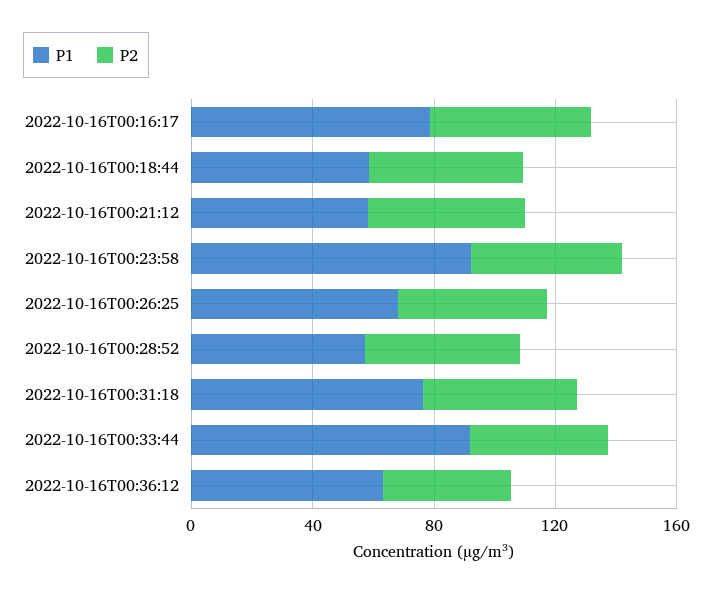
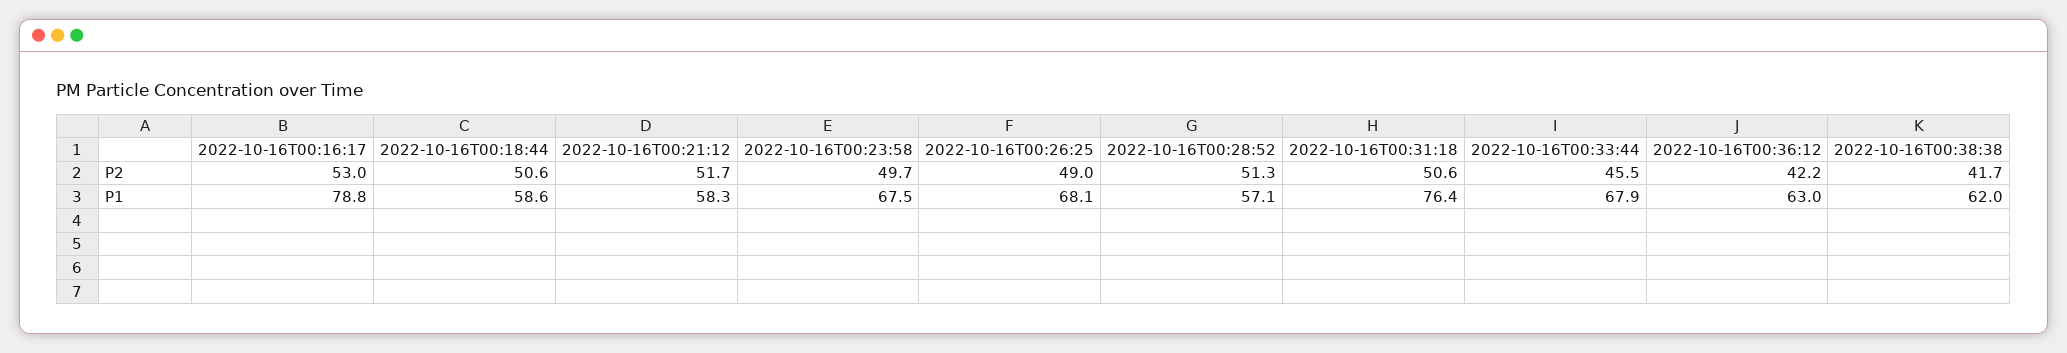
P1, 2022-10-16T00:23:58: 90 -> 67.5
P1, 2022-10-16T00:33:44: 90 -> 67.9
P2, 2022-10-16T00:38:38: none -> 41.7
P1, 2022-10-16T00:38:38: none -> 62

